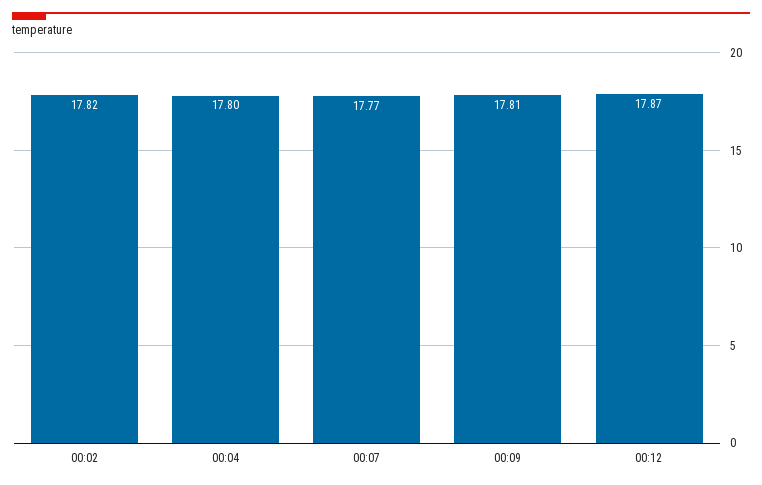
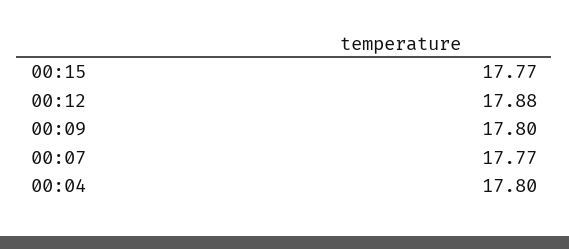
00:02: 17.82 -> none
00:09: 17.81 -> 17.8
00:12: 17.87 -> 17.88
00:15: none -> 17.77

